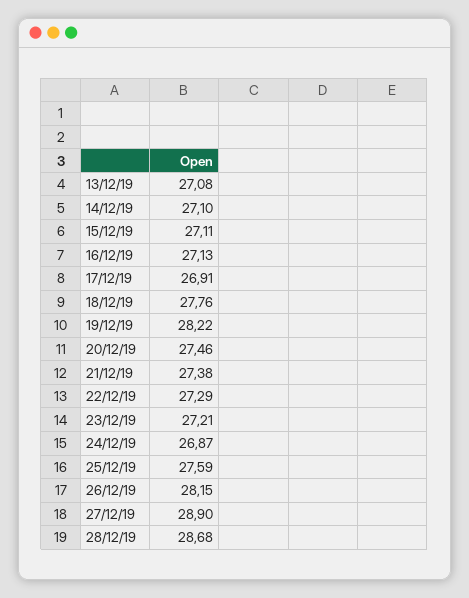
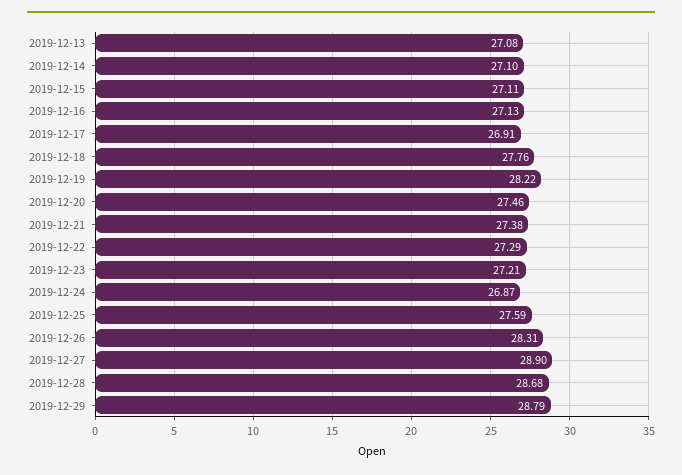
26/12/19: 28.15 -> 28.31
2019-12-29: none -> 28.79

